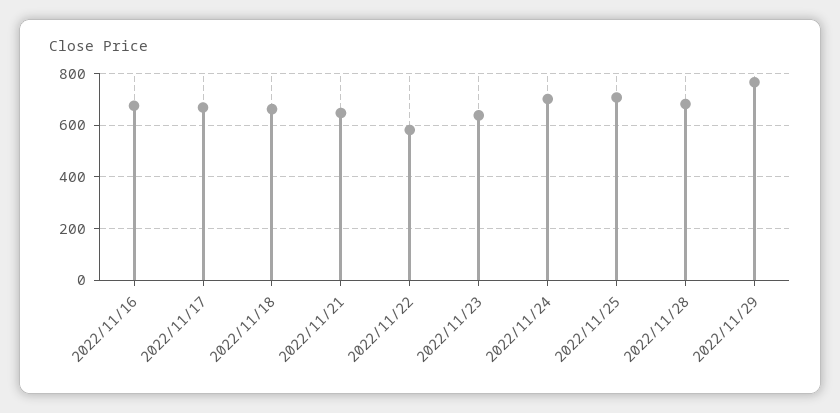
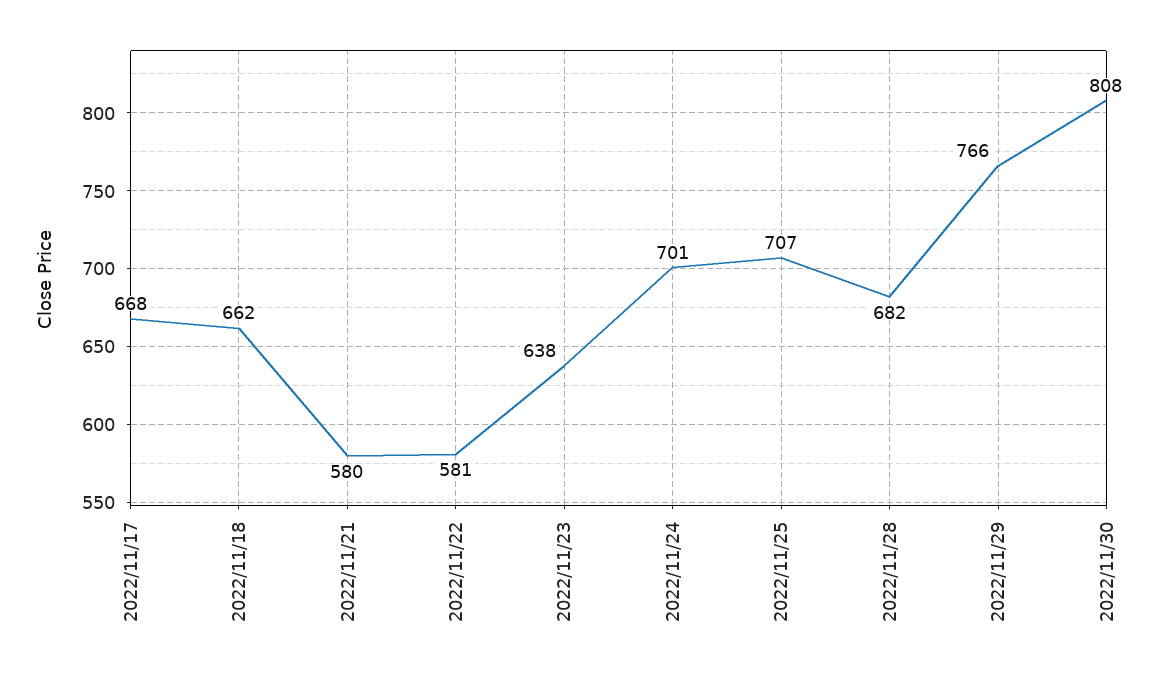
2022/11/16: 675 -> none
2022/11/21: 650 -> 580
2022/11/30: none -> 808

